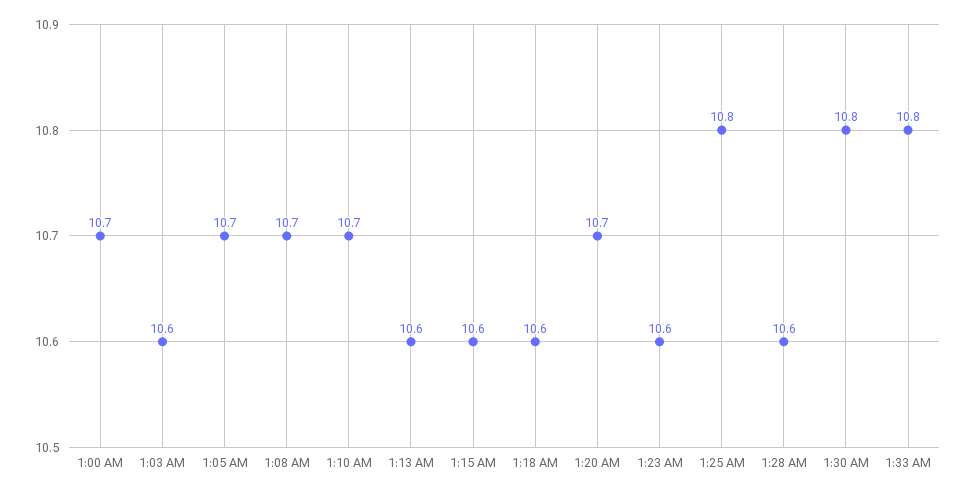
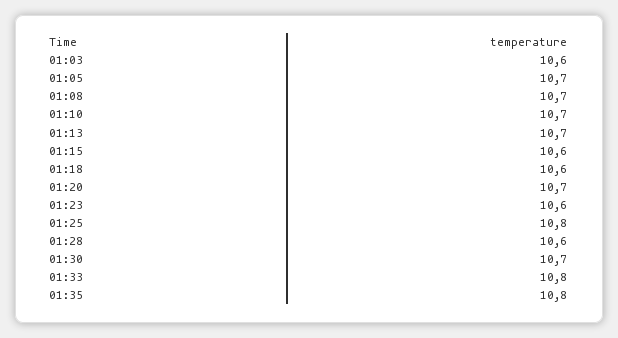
1:00 AM: 10.7 -> none
1:13 AM: 10.6 -> 10.7
1:30 AM: 10.8 -> 10.7
01:35: none -> 10.8

